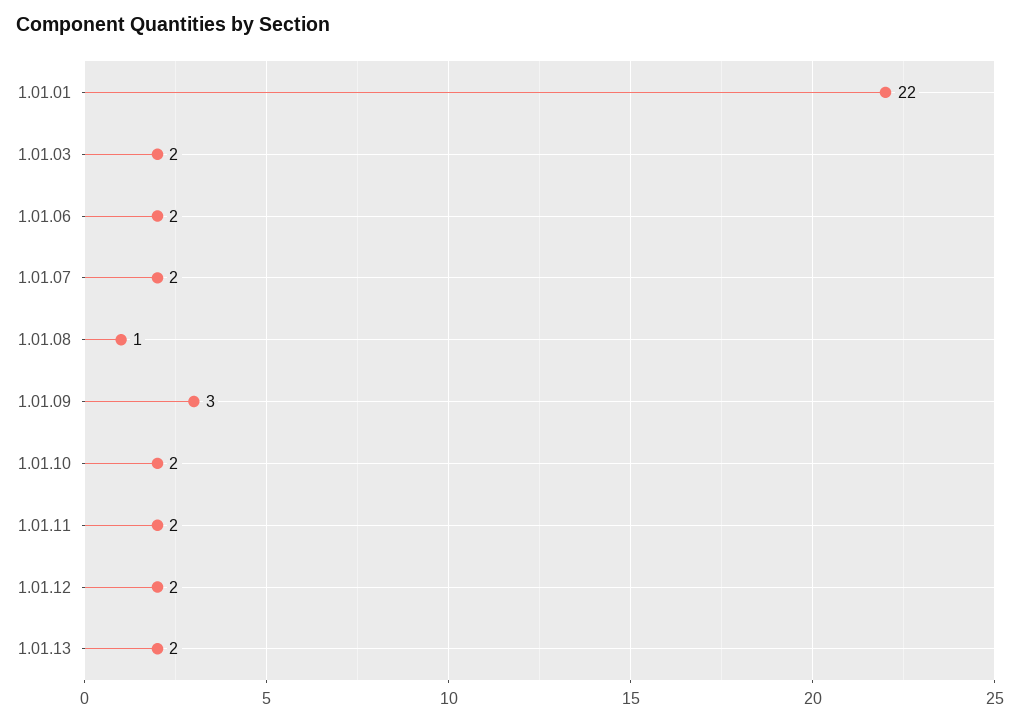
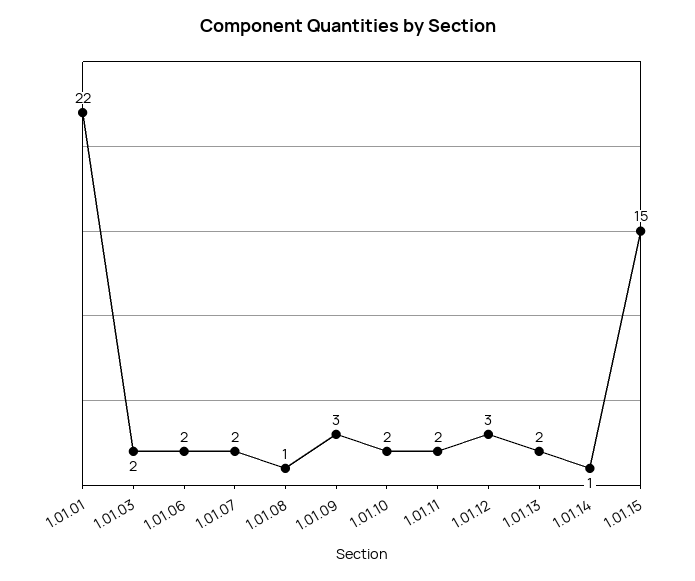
1.01.12: 2 -> 3
1.01.14: none -> 1
1.01.15: none -> 15

